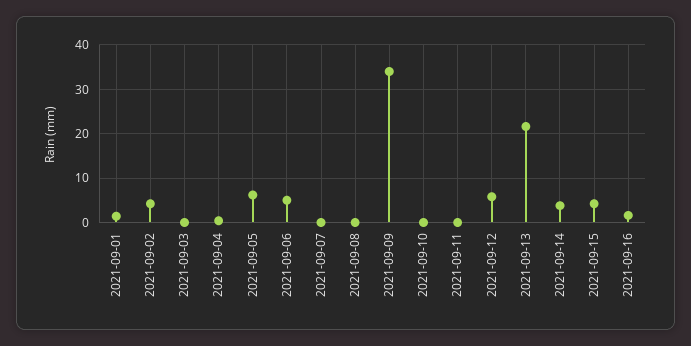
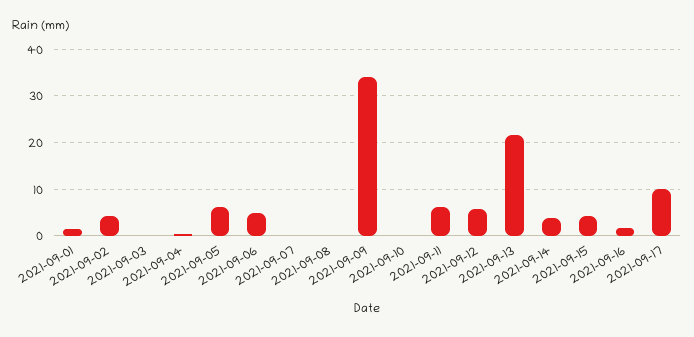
2021-09-11: 0 -> 6
2021-09-17: none -> 10

